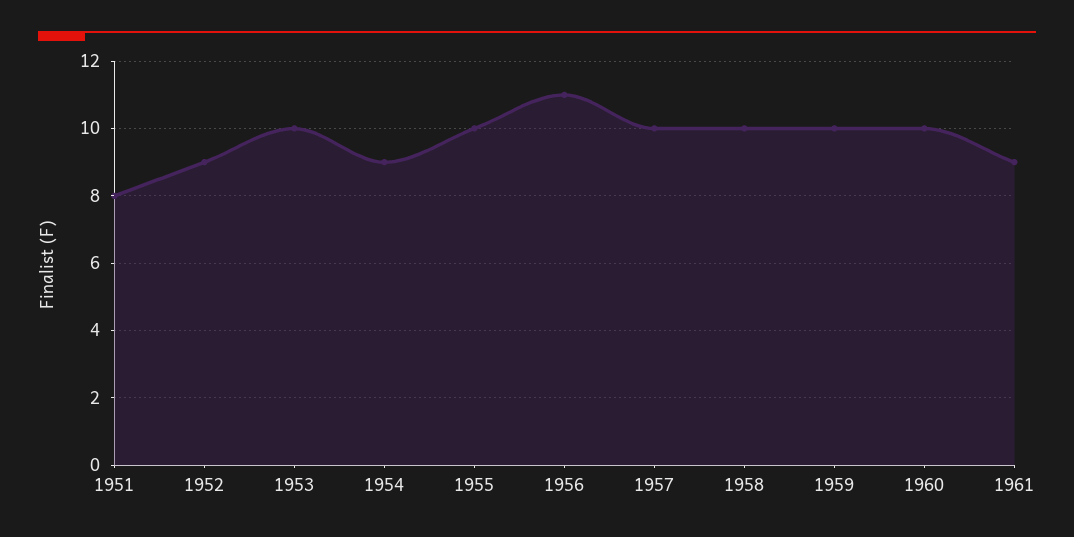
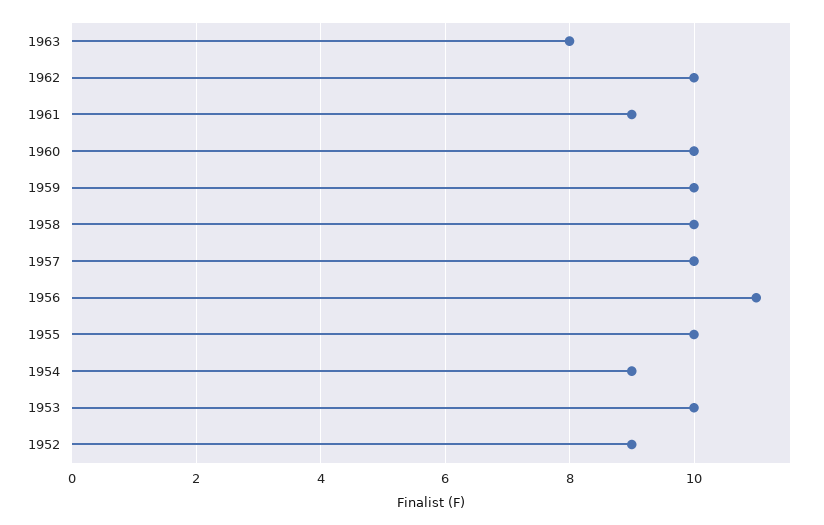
1951: 8 -> none
1963: none -> 8
1962: none -> 10

